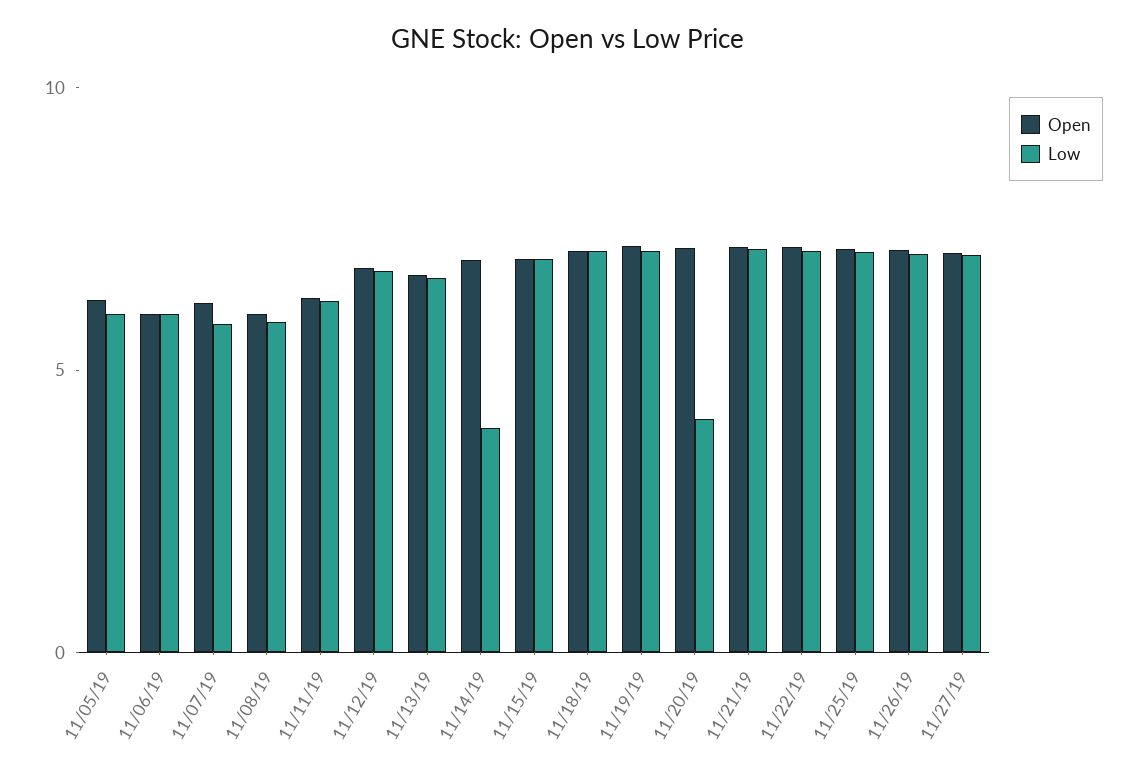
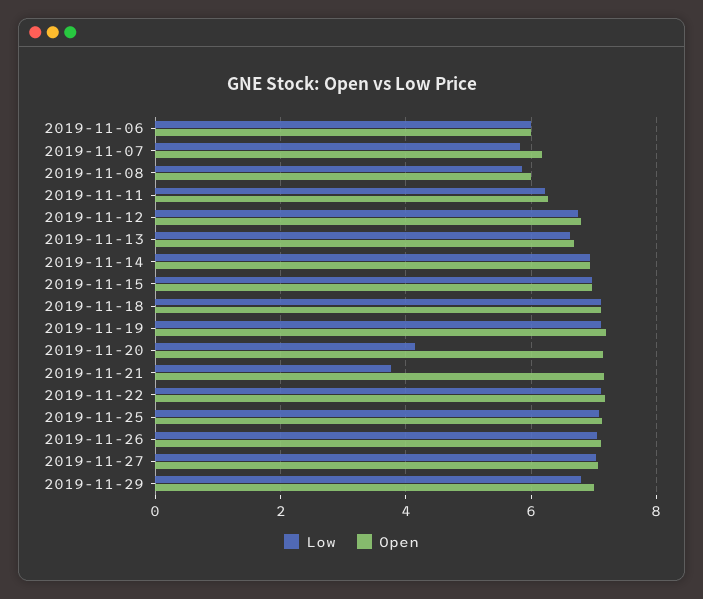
Open, 11/05/19: 6 -> none
Low, 11/05/19: 6 -> none
Low, 11/14/19: 4 -> 7
Low, 11/21/19: 7 -> 3.8
Low, 2019-11-29: none -> 6.8
Open, 2019-11-29: none -> 7

